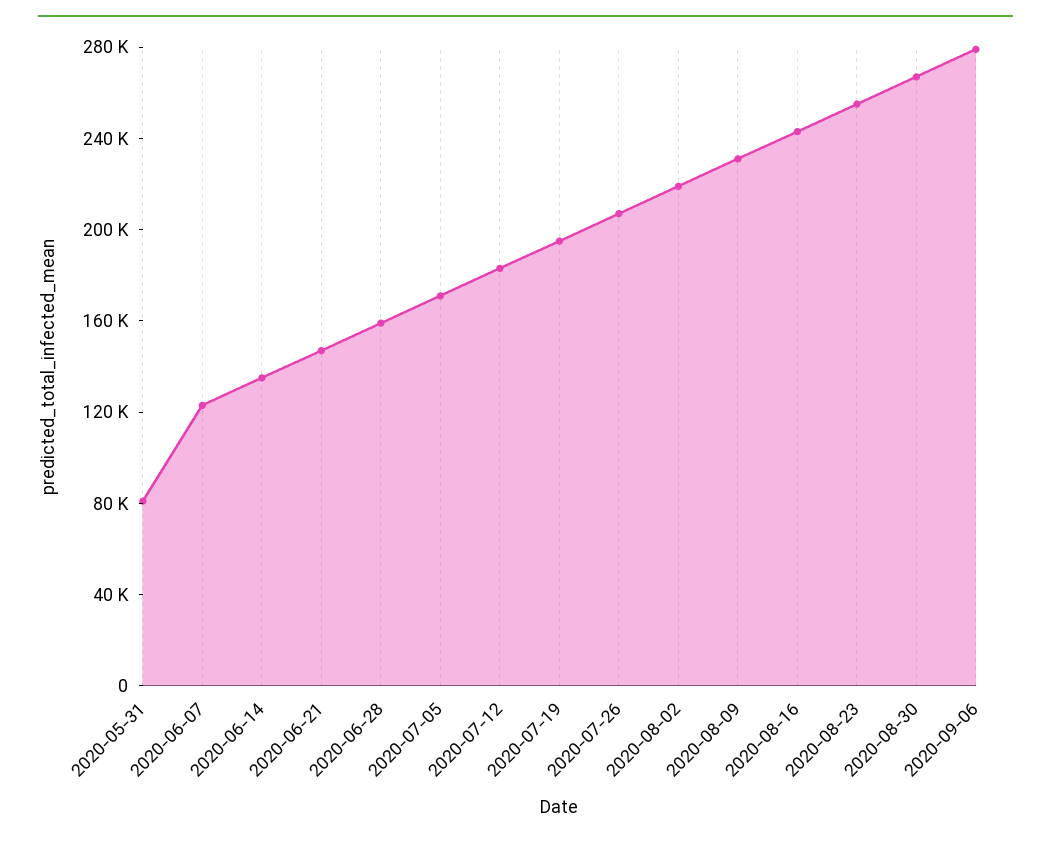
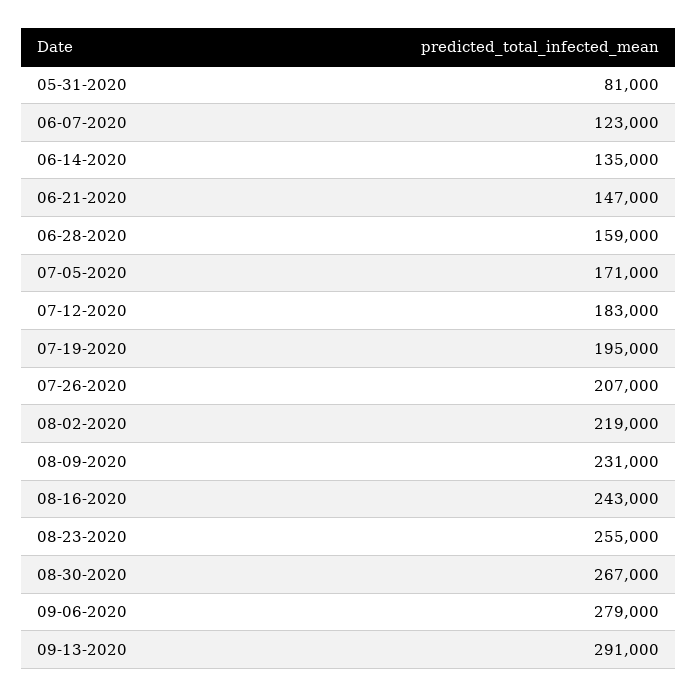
09-13-2020: none -> 291000

